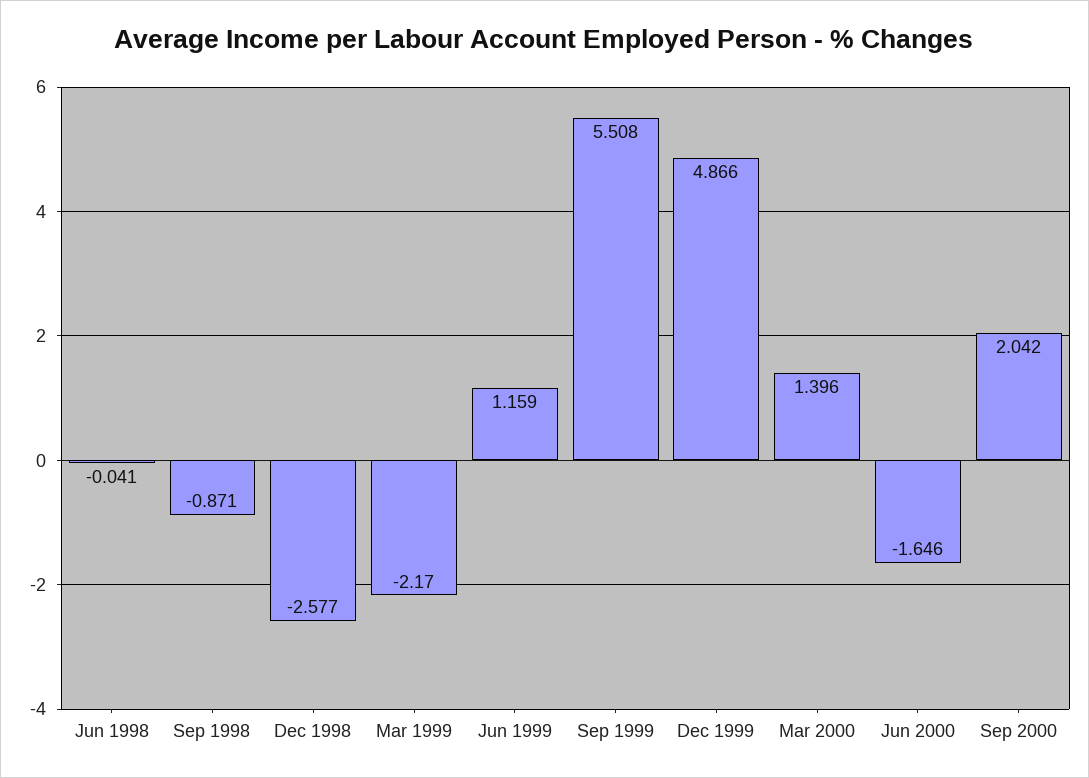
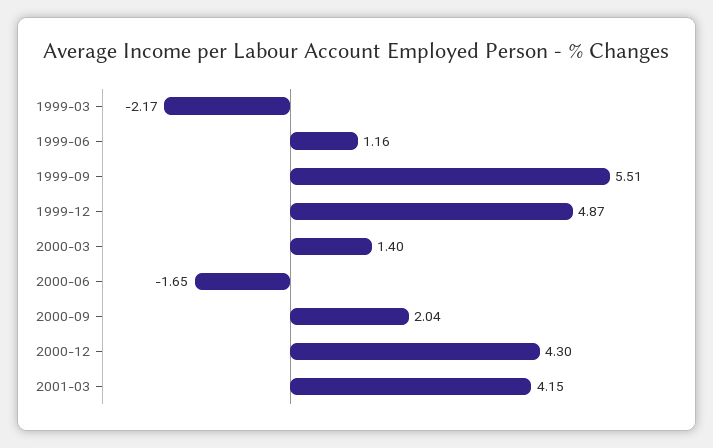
Jun 1998: -0.041 -> none
Sep 1998: -0.871 -> none
Dec 1998: -2.577 -> none
2000-12: none -> 4.3
2001-03: none -> 4.15

